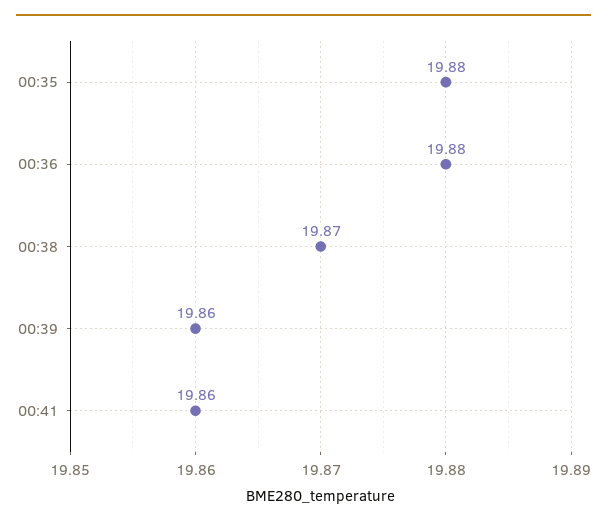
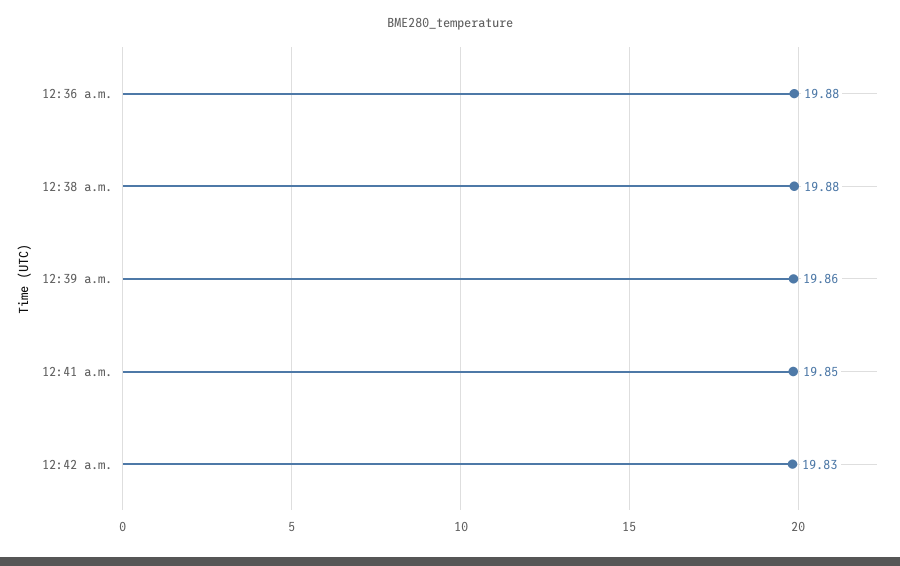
00:35: 19.88 -> none
00:38: 19.87 -> 19.88
00:41: 19.86 -> 19.85
12:42 a.m.: none -> 19.83

